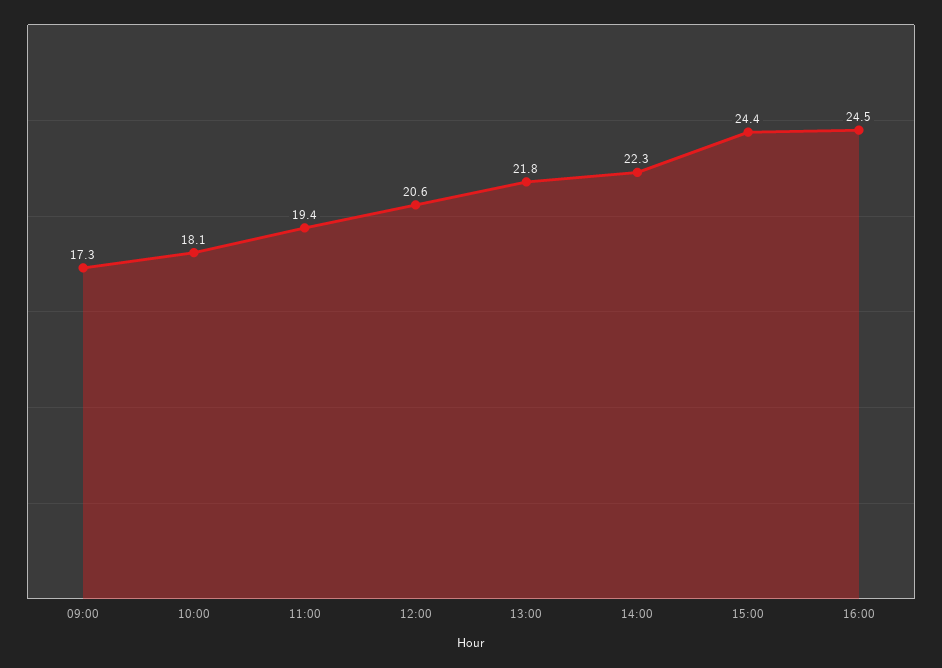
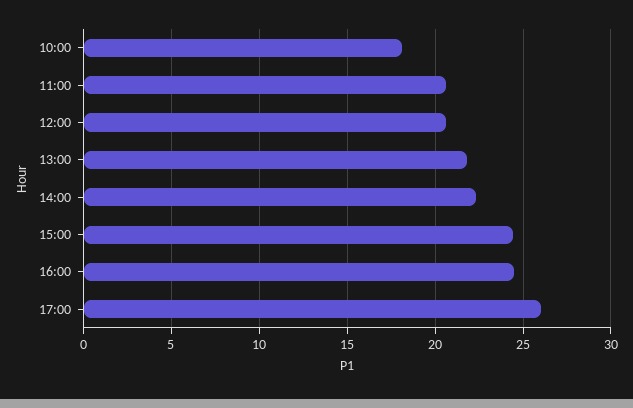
09:00: 17.3 -> none
11:00: 19.4 -> 20.5
17:00: none -> 26

